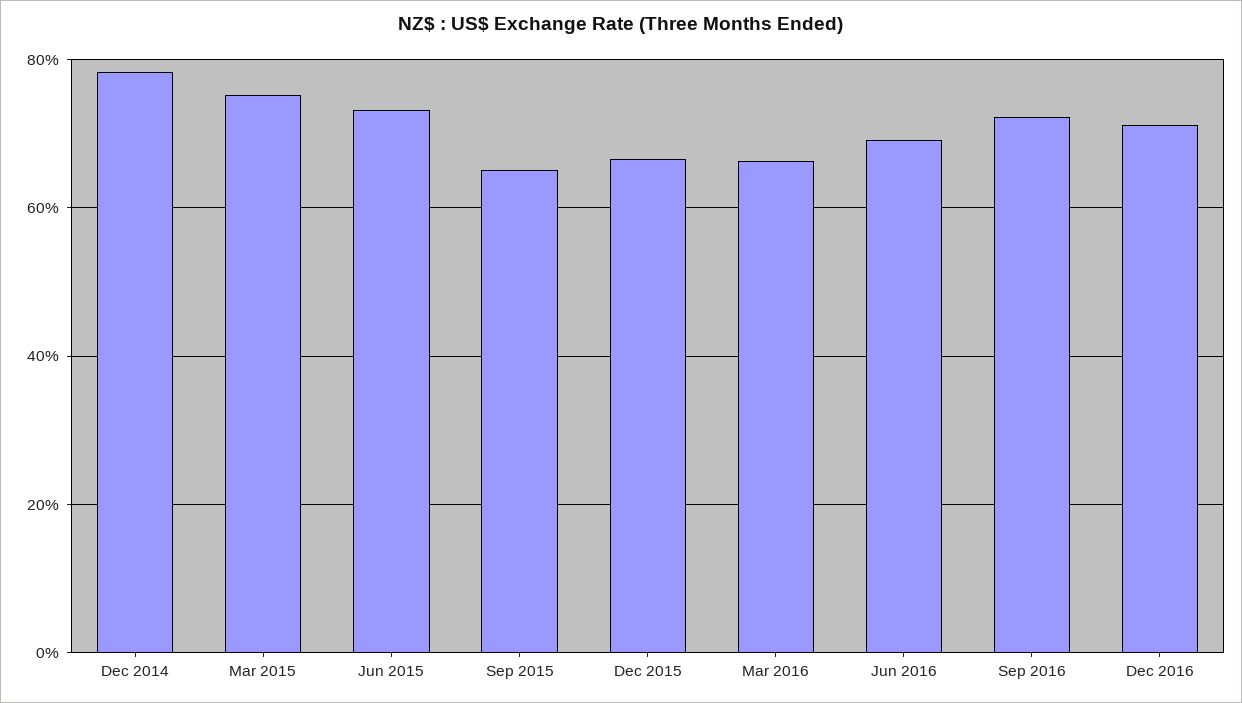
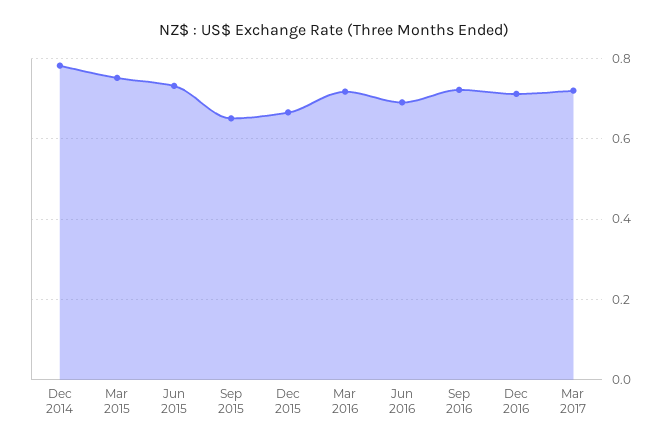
Mar 2016: 0.66 -> 0.72
Mar 2017: none -> 0.72

